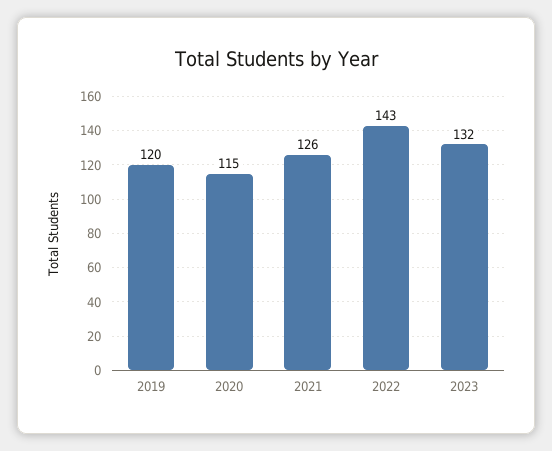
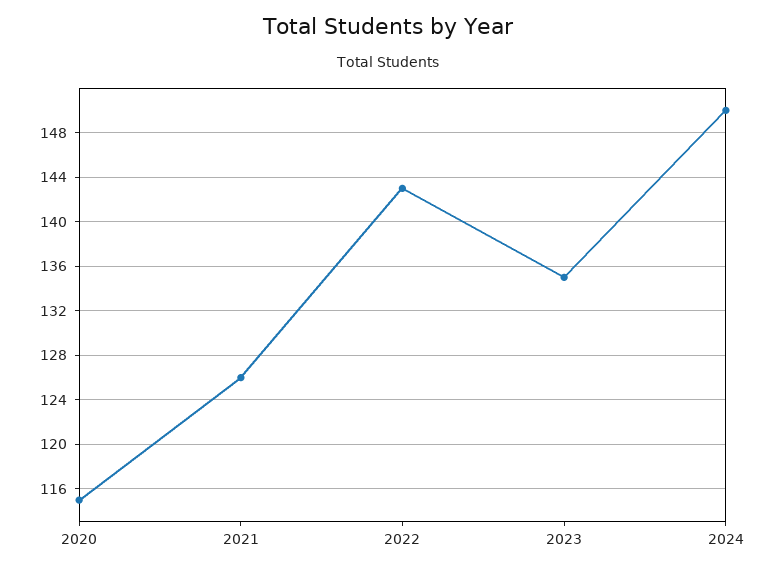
2019: 120 -> none
2023: 132 -> 135
2024: none -> 150

